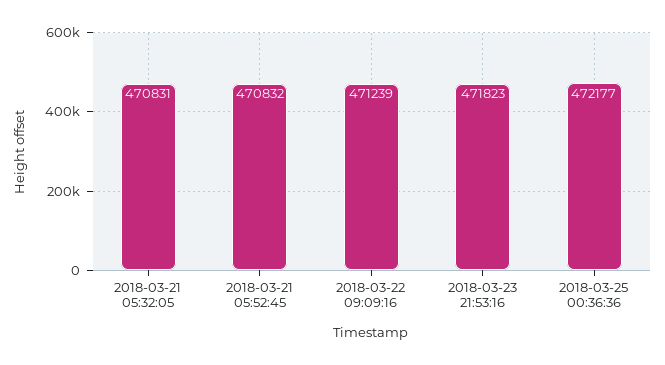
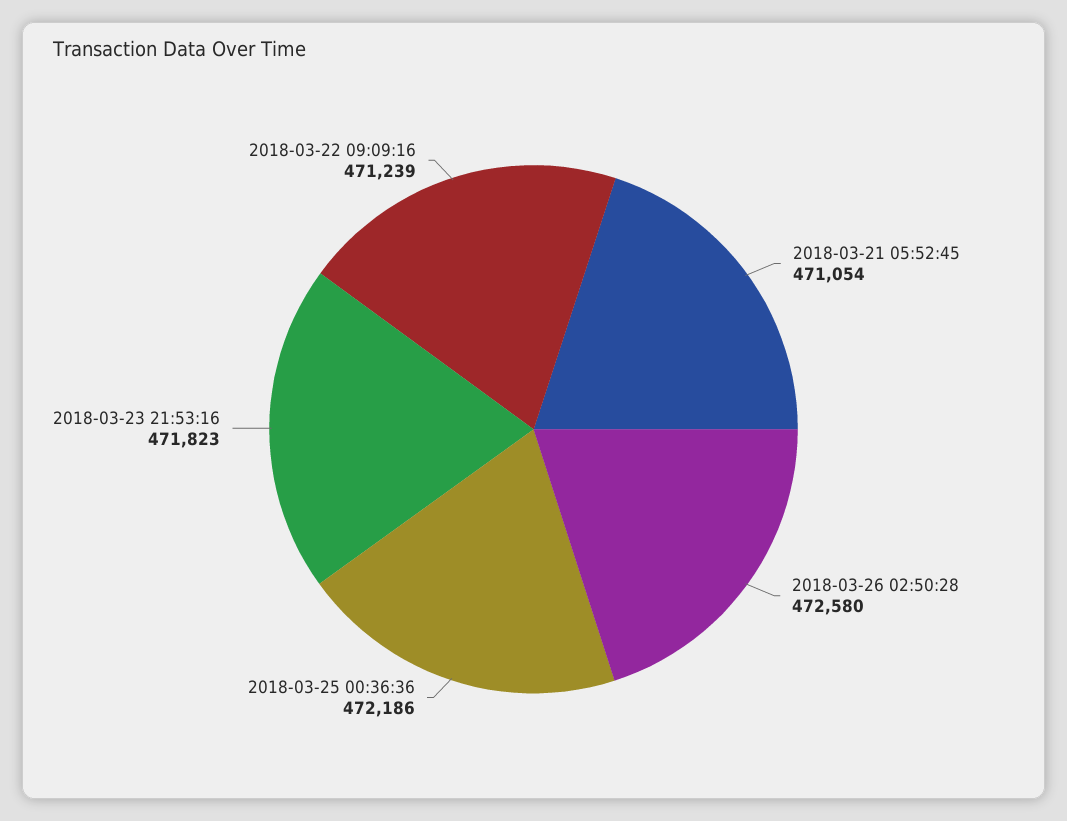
2018-03-21 05:32:05: 470831 -> none
2018-03-21 05:52:45: 470832 -> 471054
2018-03-25 00:36:36: 472177 -> 472186
2018-03-26 02:50:28: none -> 472580

